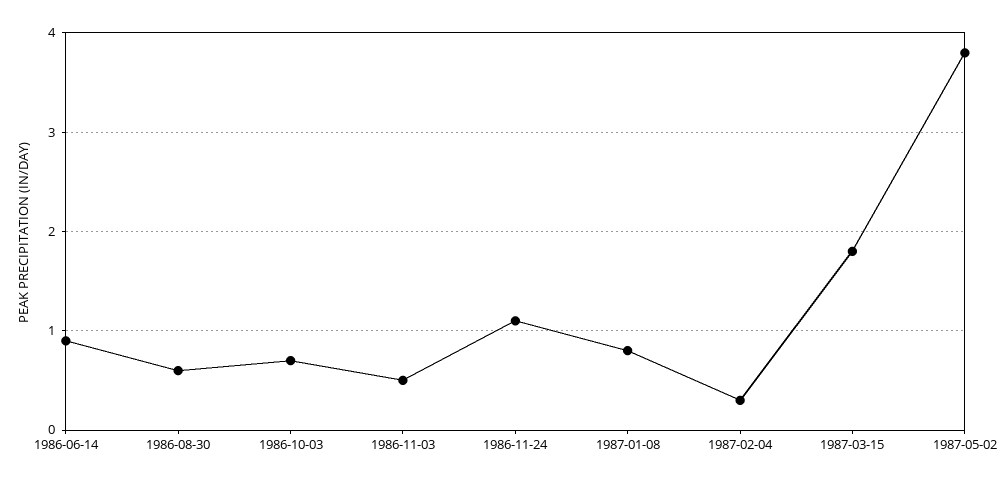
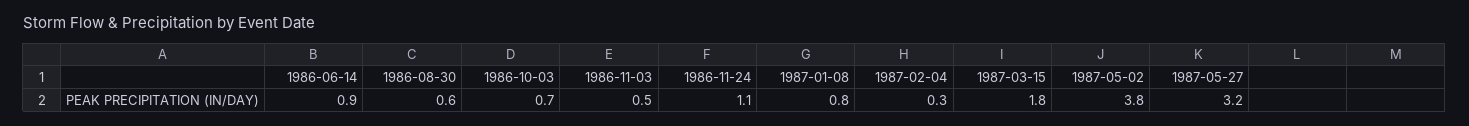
1987-05-27: none -> 3.2

